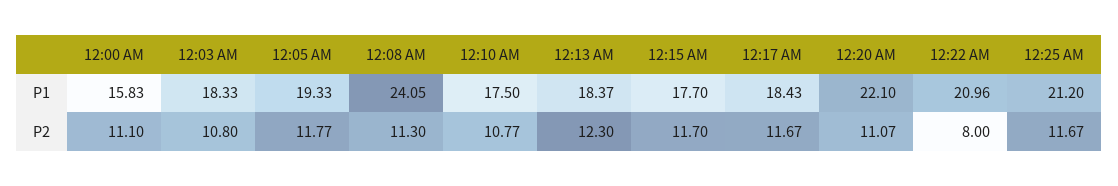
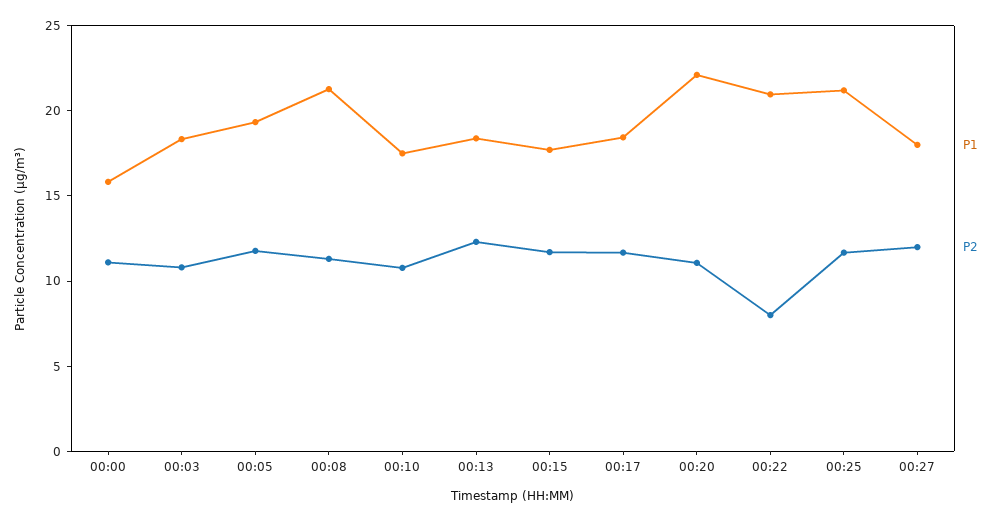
P1, 12:08 AM: 24.05 -> 21
P1, 00:27: none -> 18
P2, 00:27: none -> 12

